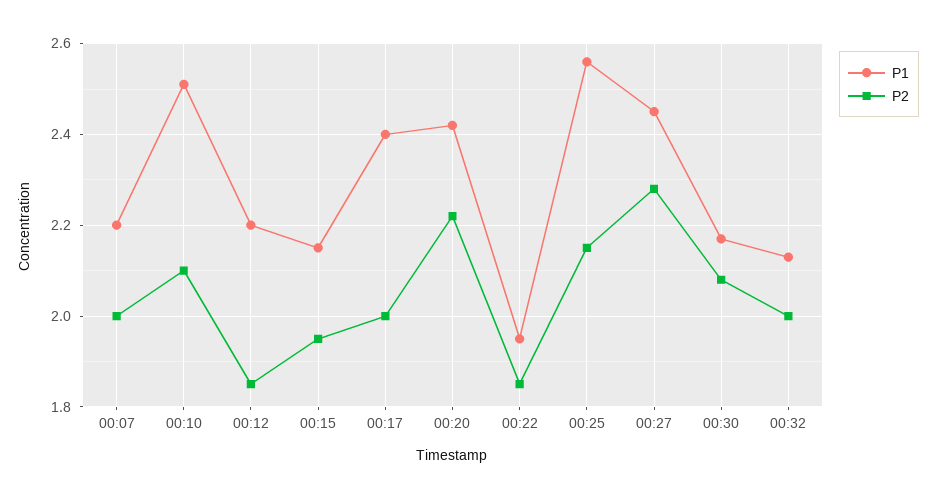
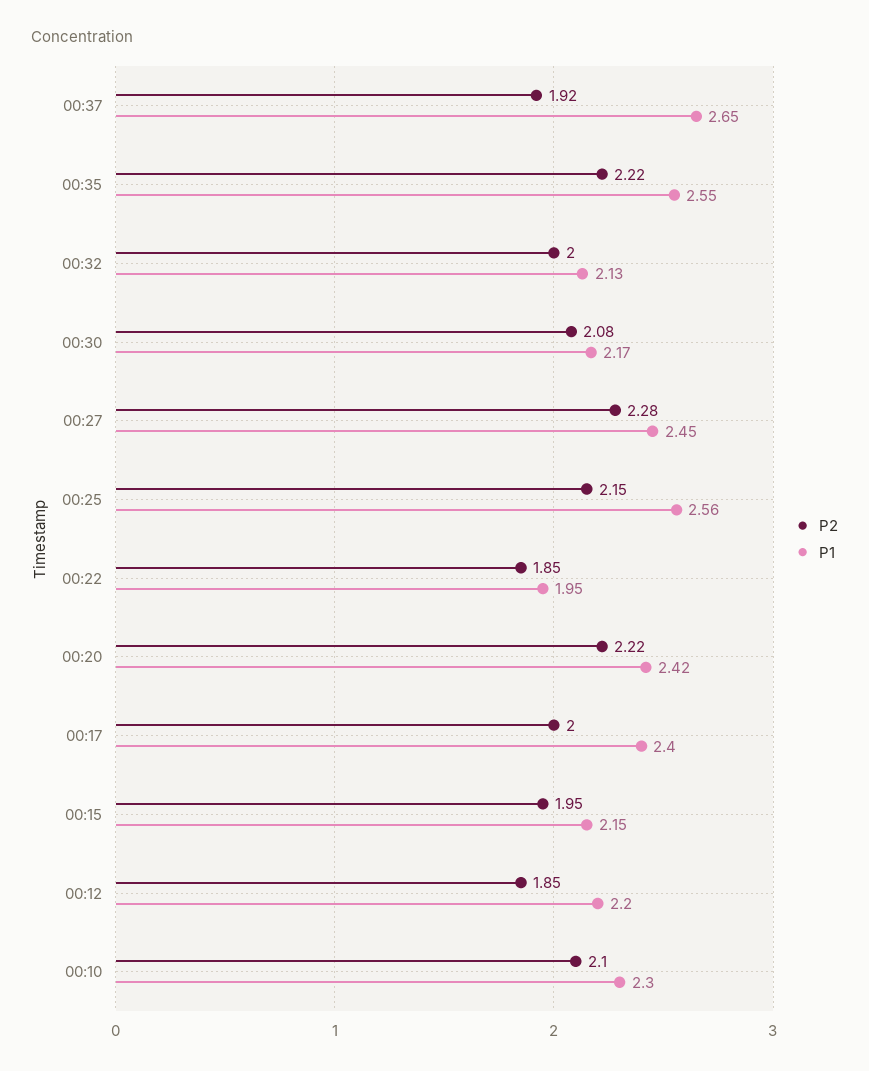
P1, 00:07: 2.2 -> none
P2, 00:07: 2 -> none
P1, 00:10: 2.5 -> 2.3
P2, 00:37: none -> 1.92
P1, 00:37: none -> 2.65
P2, 00:35: none -> 2.22
P1, 00:35: none -> 2.55

